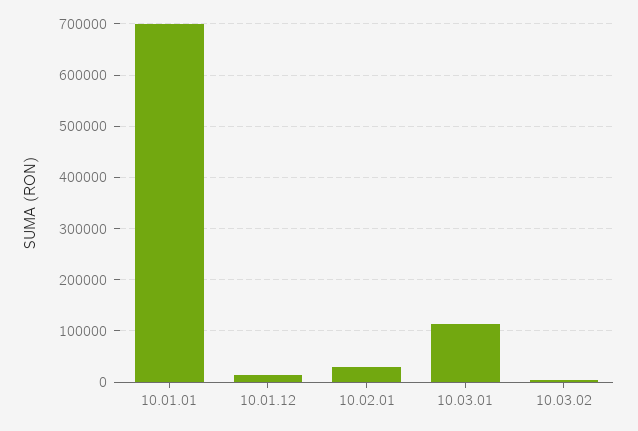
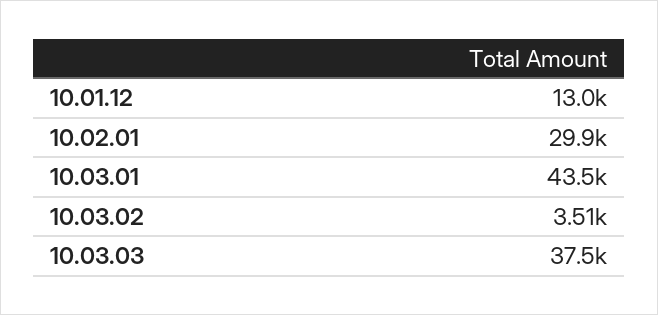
10.01.01: 700000 -> none
10.03.01: 120000 -> 43500
10.03.03: none -> 37500

